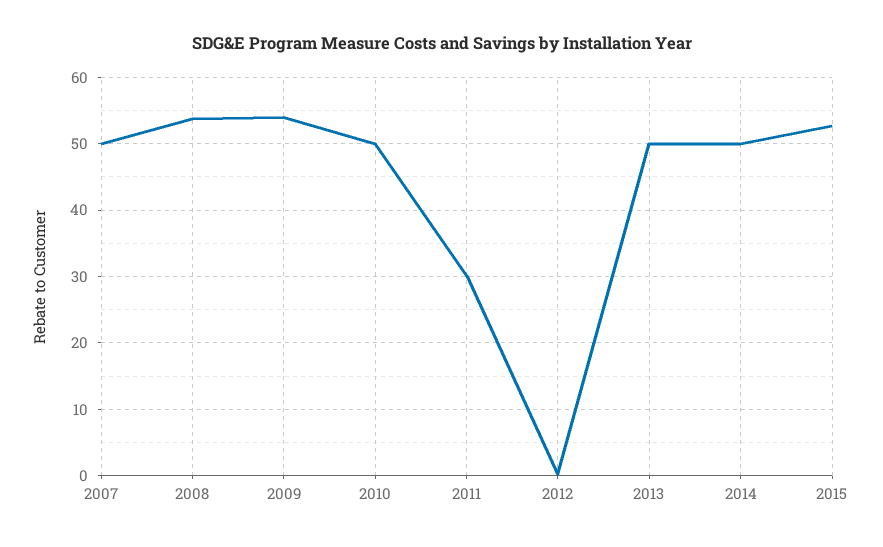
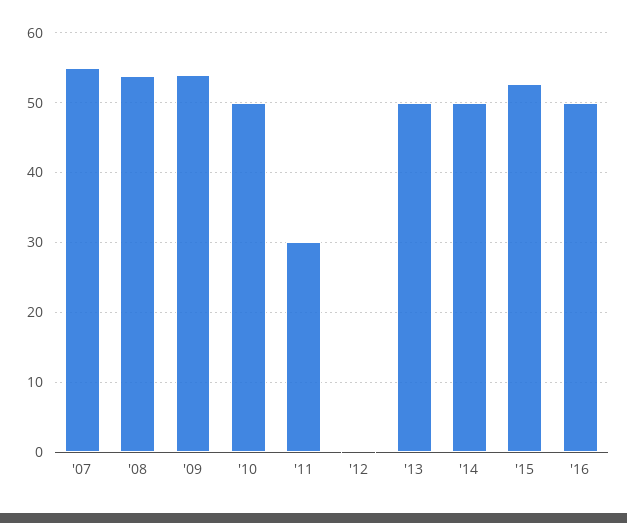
2007: 50 -> 55
'16: none -> 50

